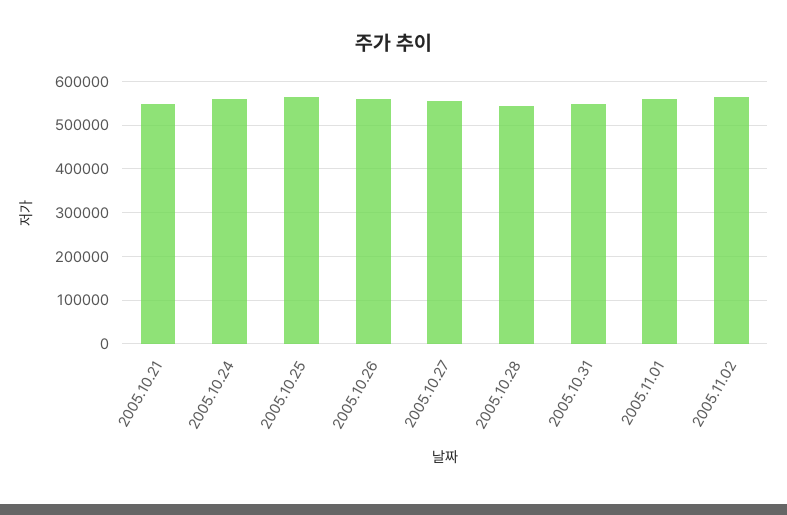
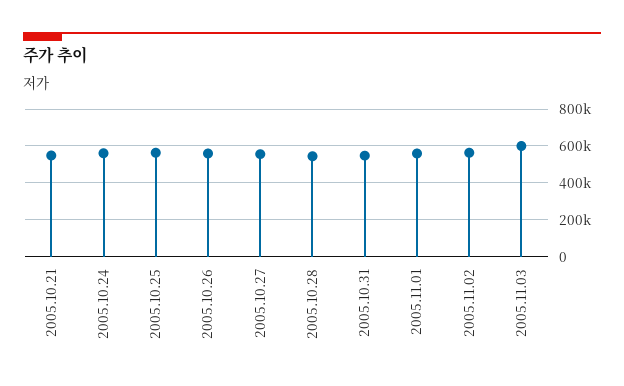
2005.11.03: none -> 600000

